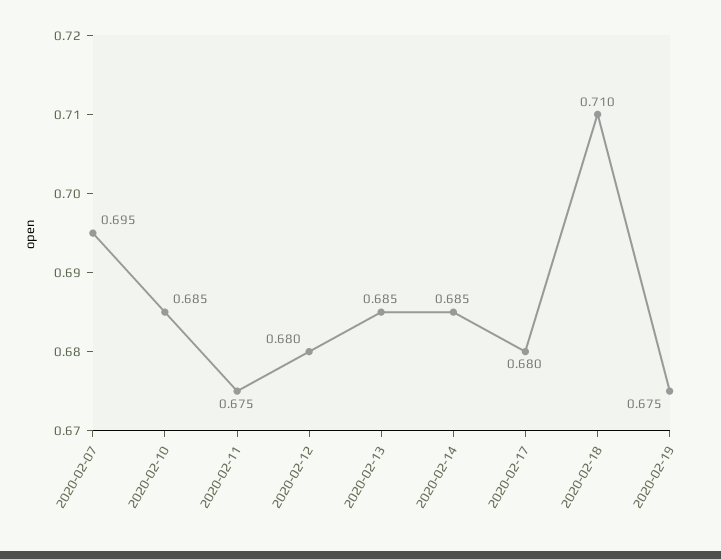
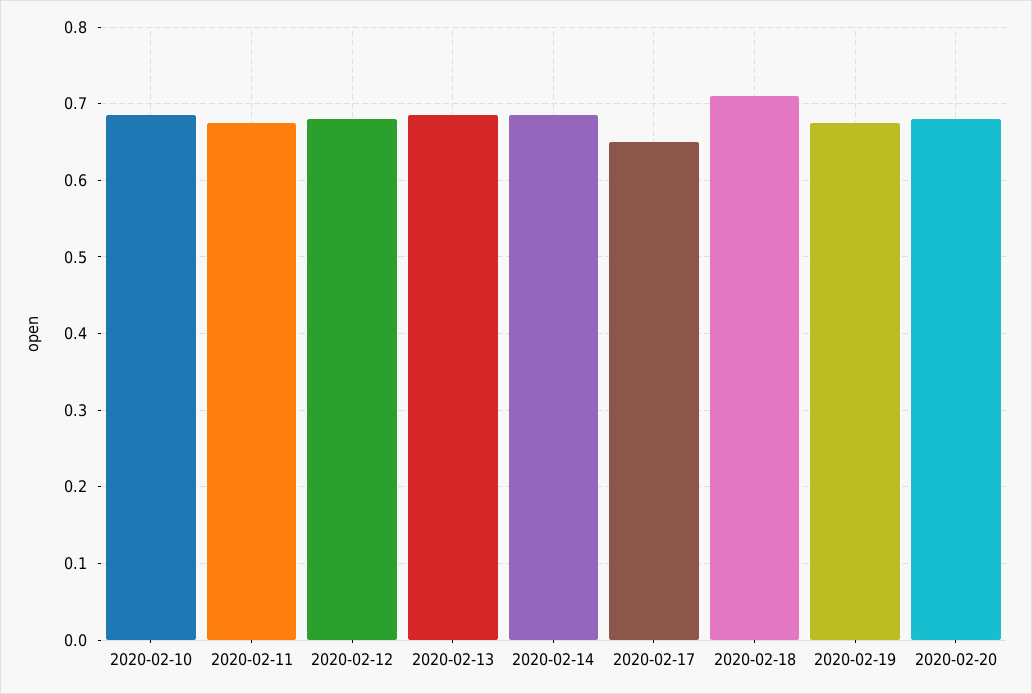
2020-02-07: 0.695 -> none
2020-02-17: 0.68 -> 0.65
2020-02-20: none -> 0.68

